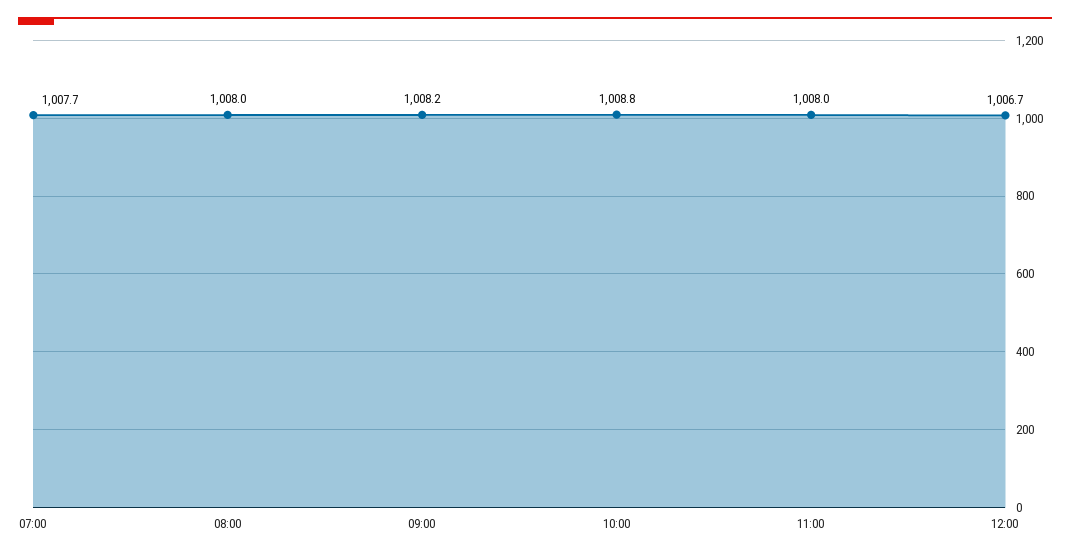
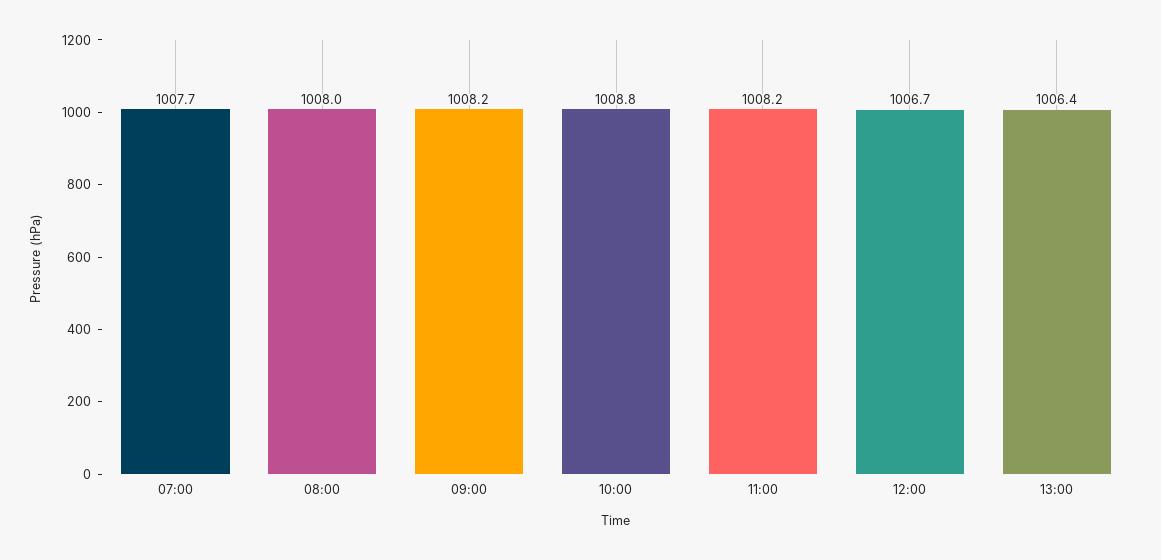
11:00: 1008 -> 1008.2
13:00: none -> 1006.4

